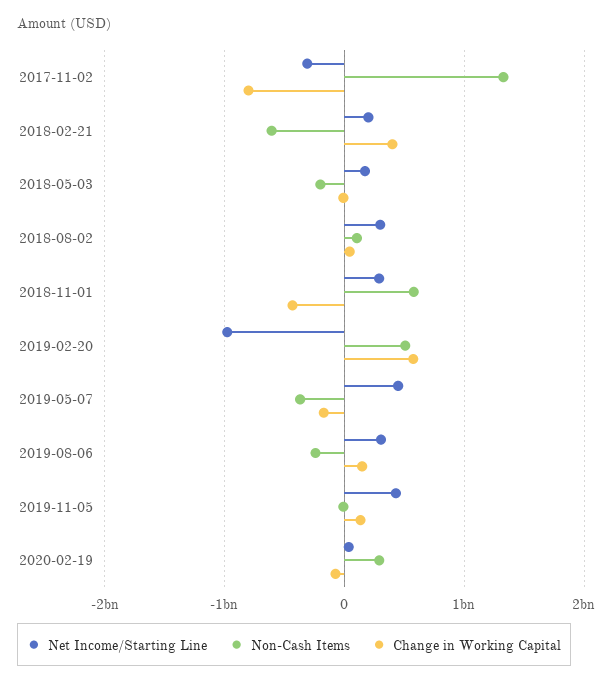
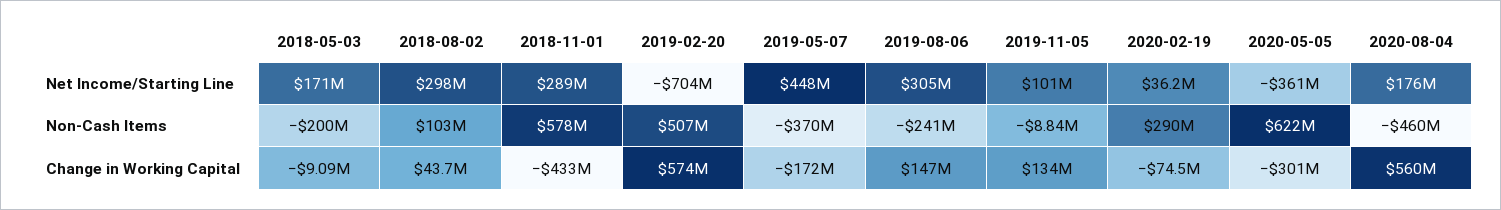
Net Income/Starting Line, 2017-11-02: -300000000 -> none
Non-Cash Items, 2017-11-02: 1300000000 -> none
Change in Working Capital, 2017-11-02: -800000000 -> none
Net Income/Starting Line, 2018-02-21: 200000000 -> none
Non-Cash Items, 2018-02-21: -600000000 -> none
Change in Working Capital, 2018-02-21: 400000000 -> none
Net Income/Starting Line, 2019-02-20: -1000000000 -> -704000000
Net Income/Starting Line, 2019-11-05: 400000000 -> 101000000
Net Income/Starting Line, 2020-05-05: none -> -361000000
Net Income/Starting Line, 2020-08-04: none -> 176000000
Non-Cash Items, 2020-05-05: none -> 622000000
Non-Cash Items, 2020-08-04: none -> -460000000
Change in Working Capital, 2020-05-05: none -> -301000000
Change in Working Capital, 2020-08-04: none -> 560000000

